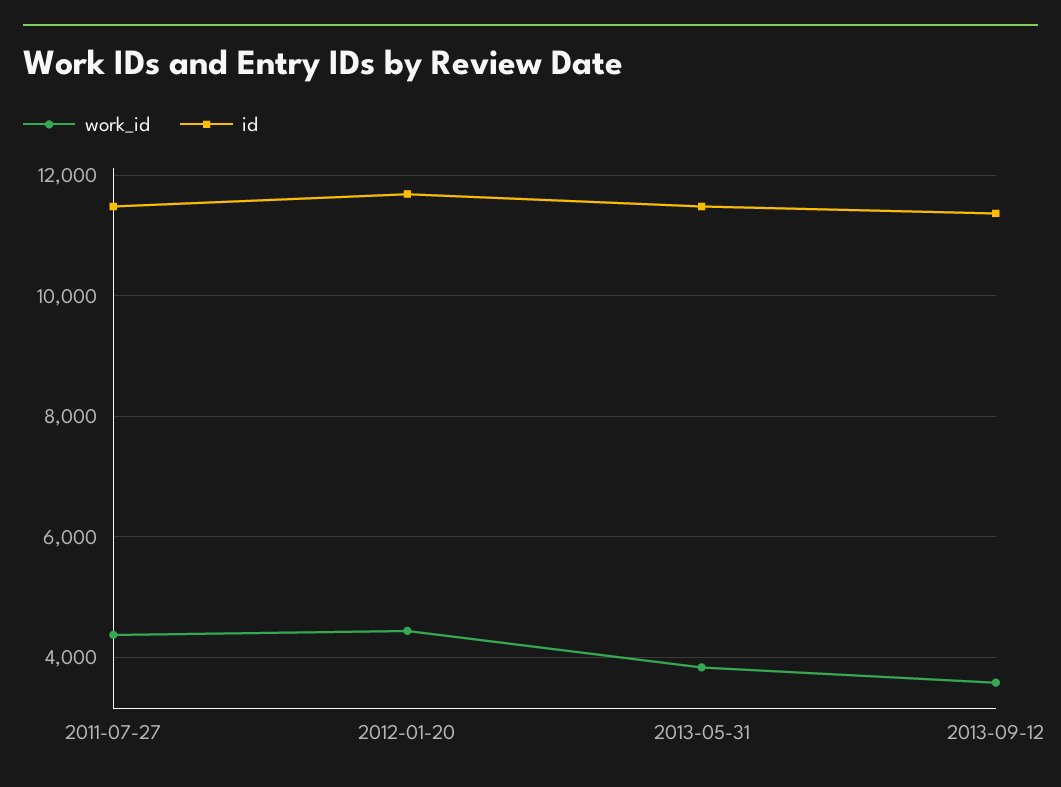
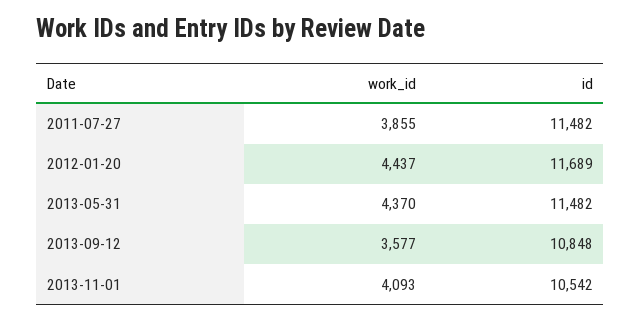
work_id, 2011-07-27: 4400 -> 3855
work_id, 2013-05-31: 3800 -> 4370
id, 2013-09-12: 11400 -> 10848
work_id, 2013-11-01: none -> 4093
id, 2013-11-01: none -> 10542

